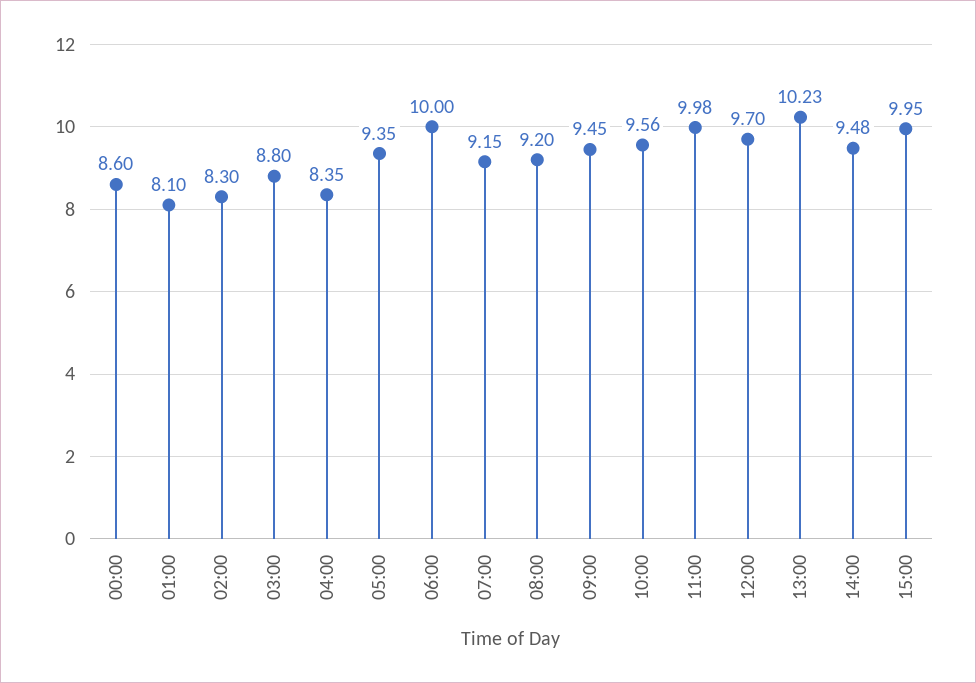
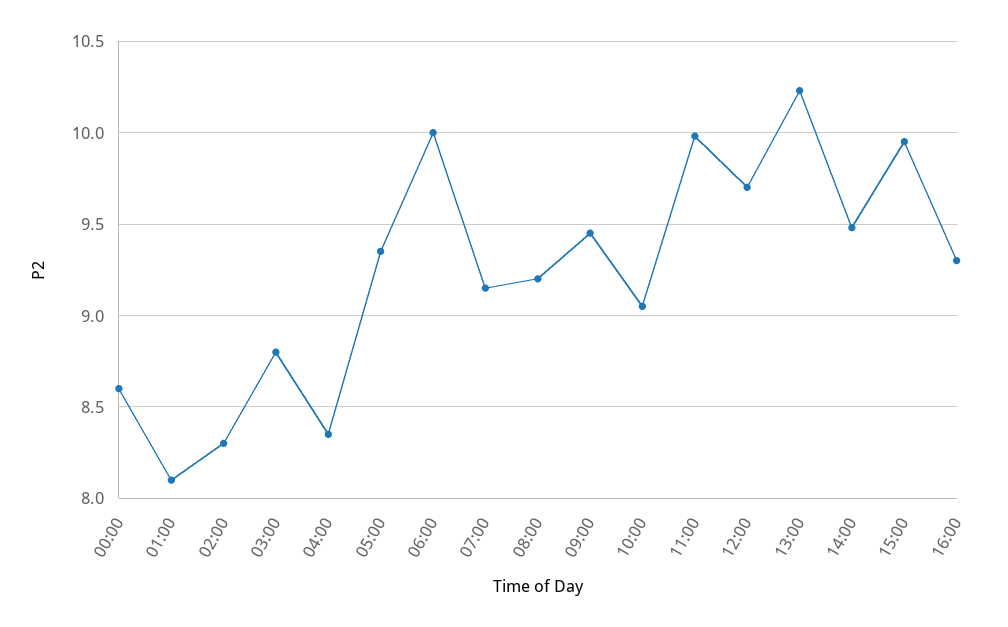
10:00: 9.56 -> 9.05
16:00: none -> 9.3

